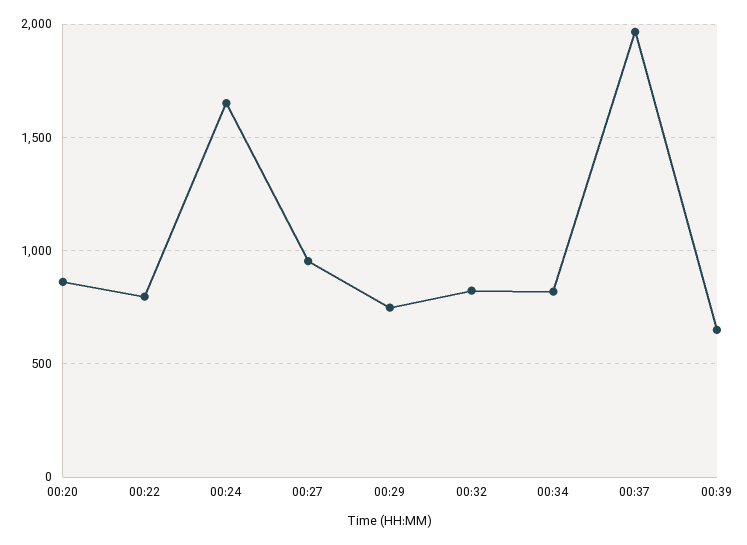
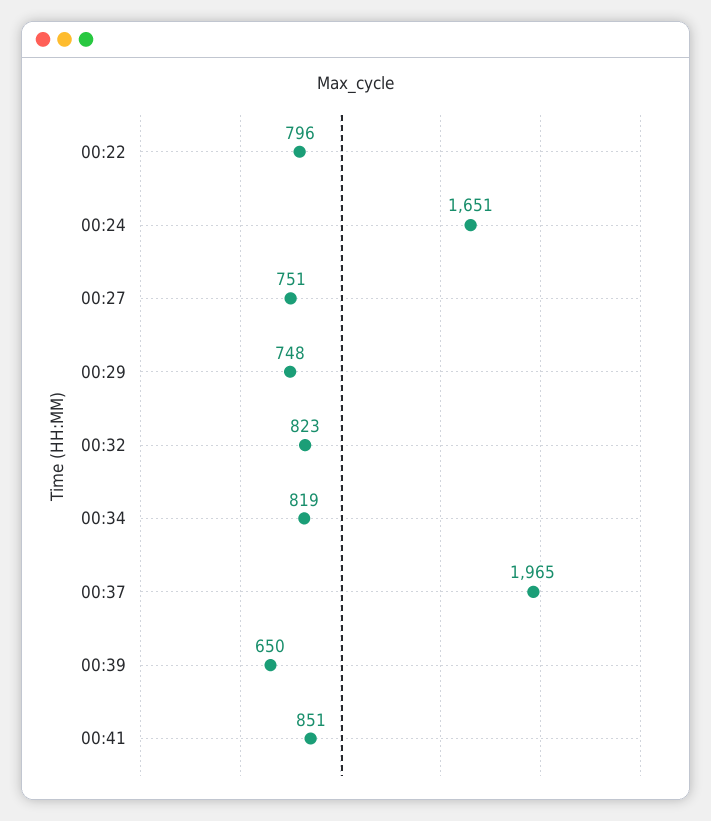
00:20: 850 -> none
00:27: 950 -> 751
00:41: none -> 851

